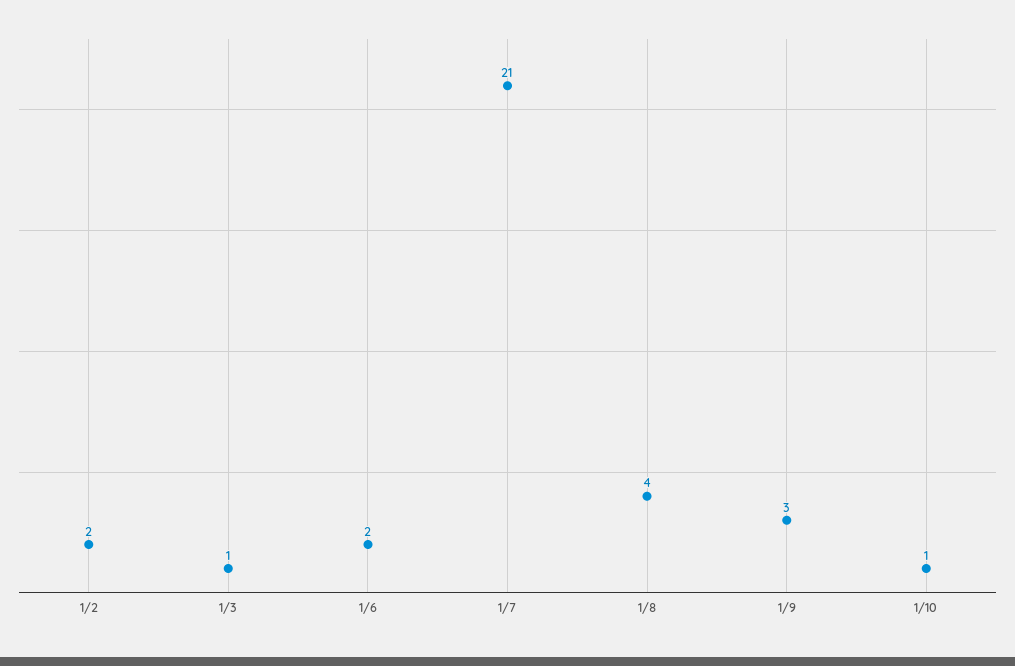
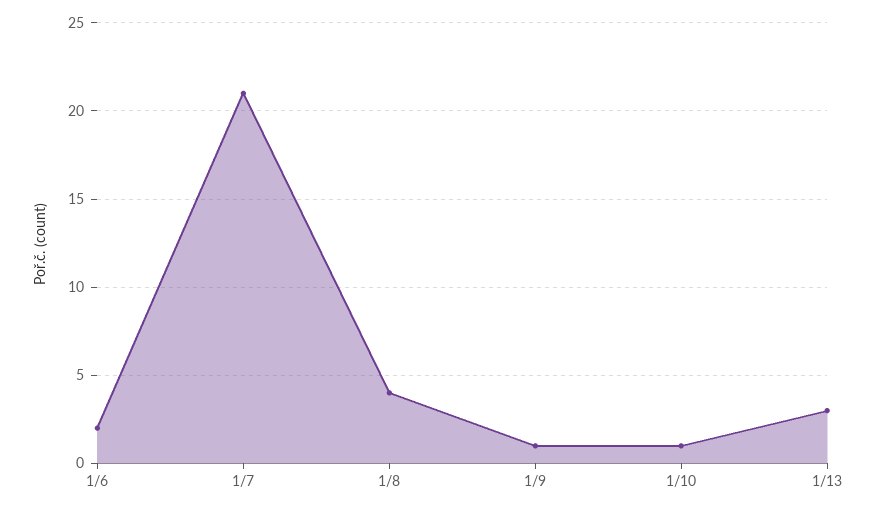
1/2: 2 -> none
1/3: 1 -> none
1/9: 3 -> 1
1/13: none -> 3

